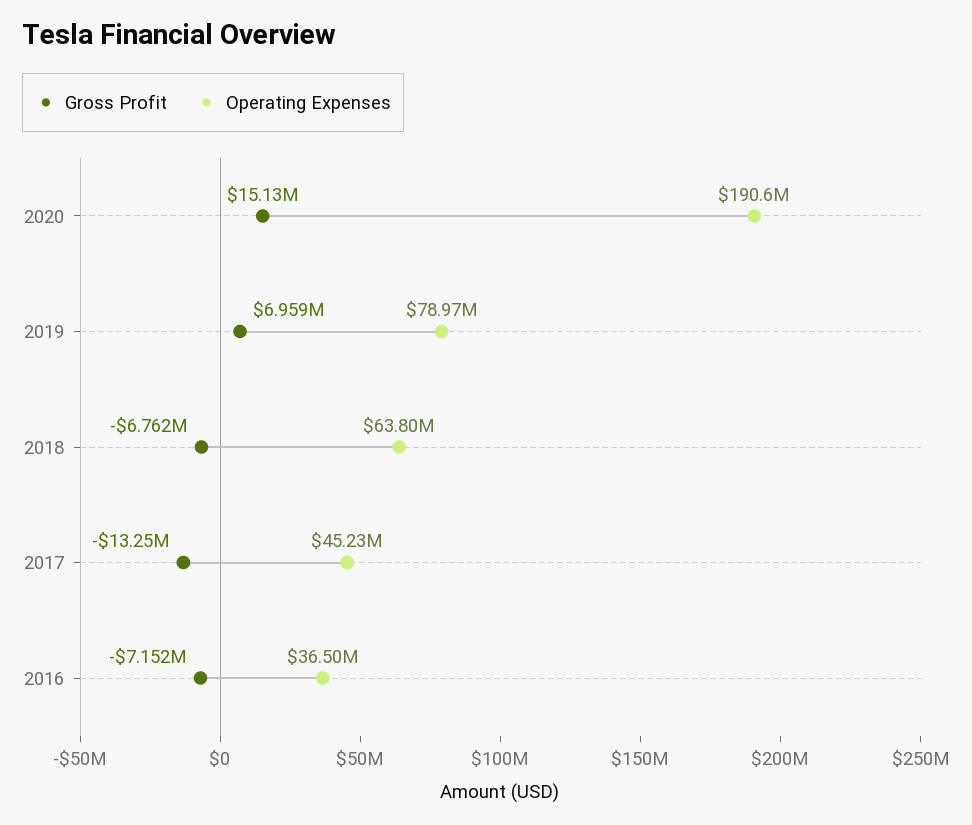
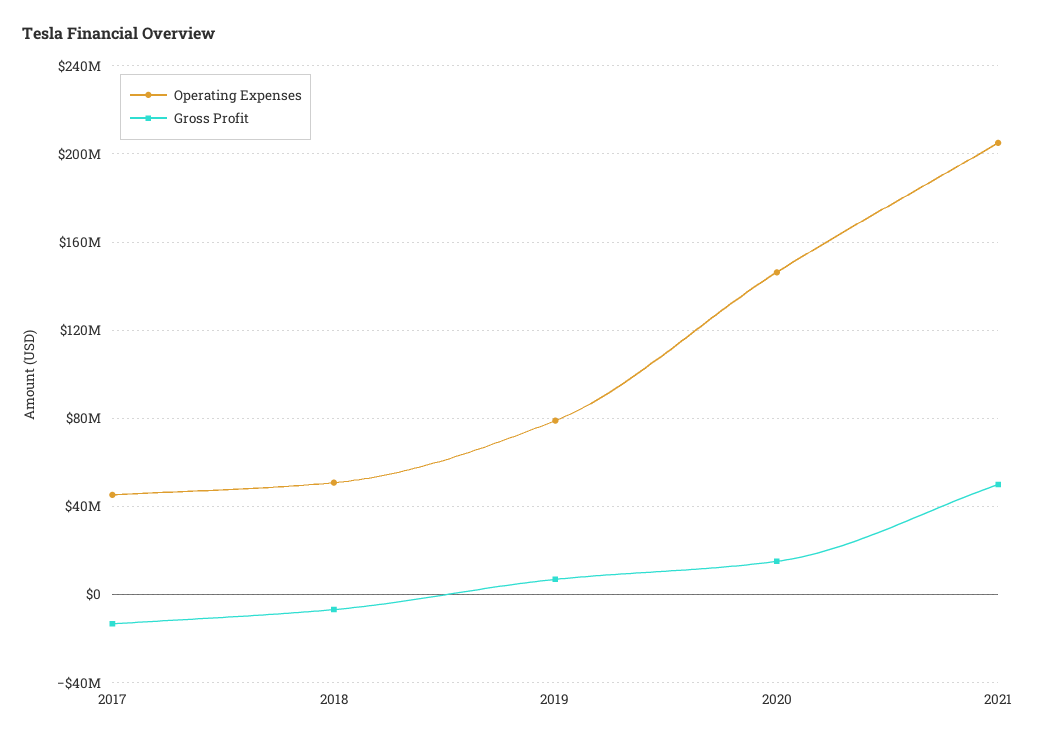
Operating Expenses, 2020: 190600000 -> 145000000
Operating Expenses, 2018: 63800000 -> 50000000
Gross Profit, 2016: -7152000 -> none
Operating Expenses, 2016: 36500000 -> none
Operating Expenses, 2021: none -> 205000000
Gross Profit, 2021: none -> 50000000

